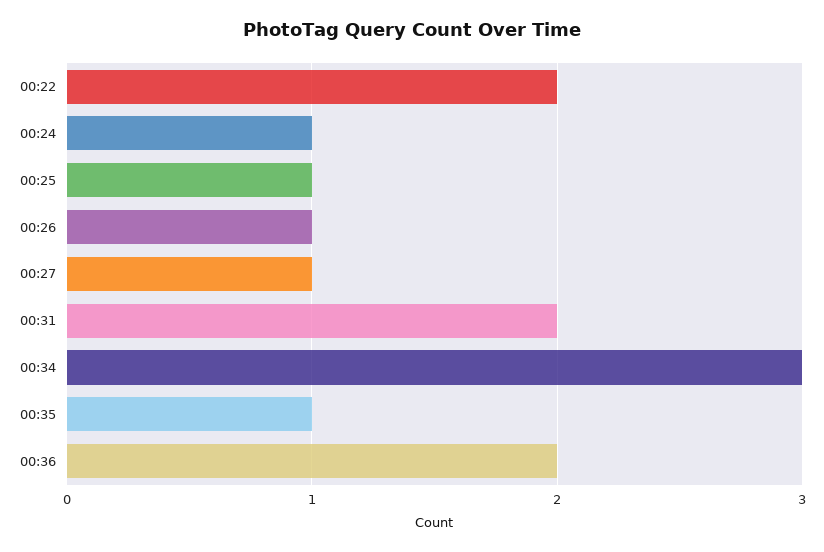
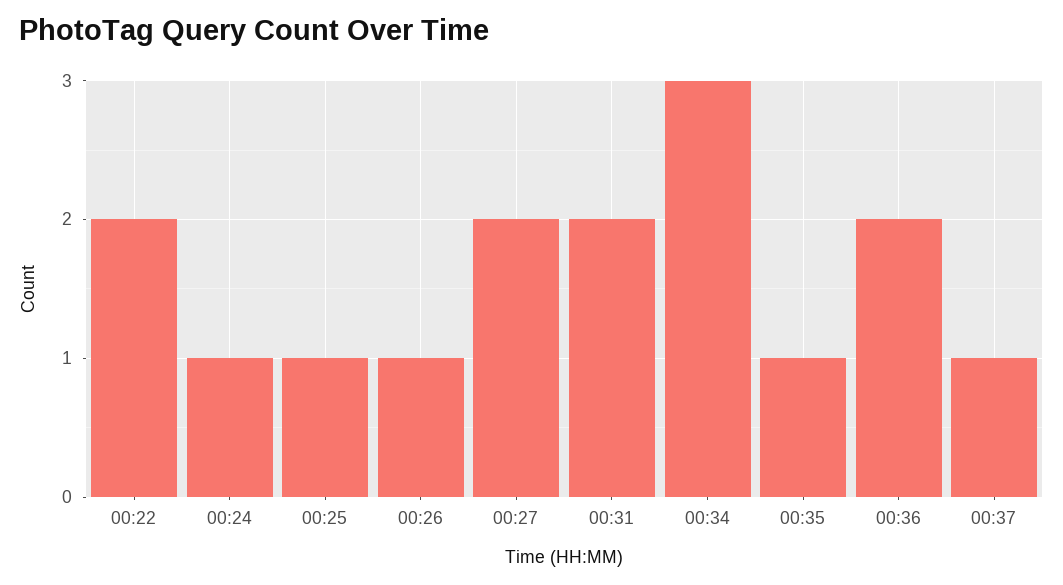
00:27: 1 -> 2
00:37: none -> 1

